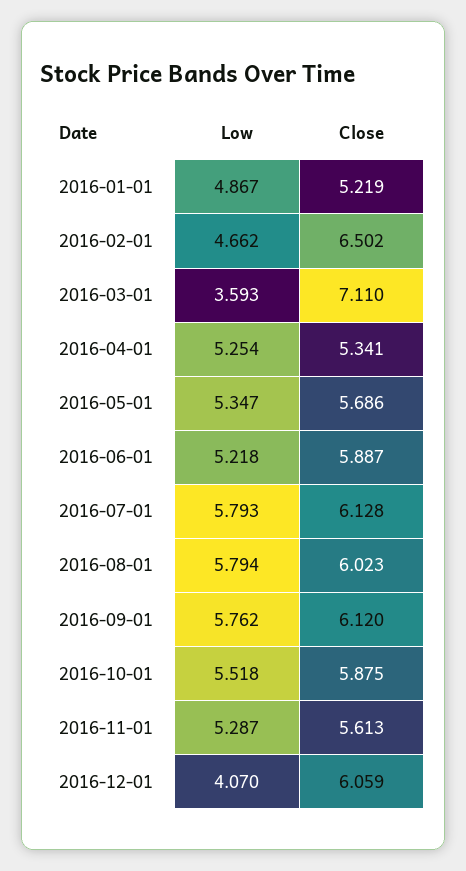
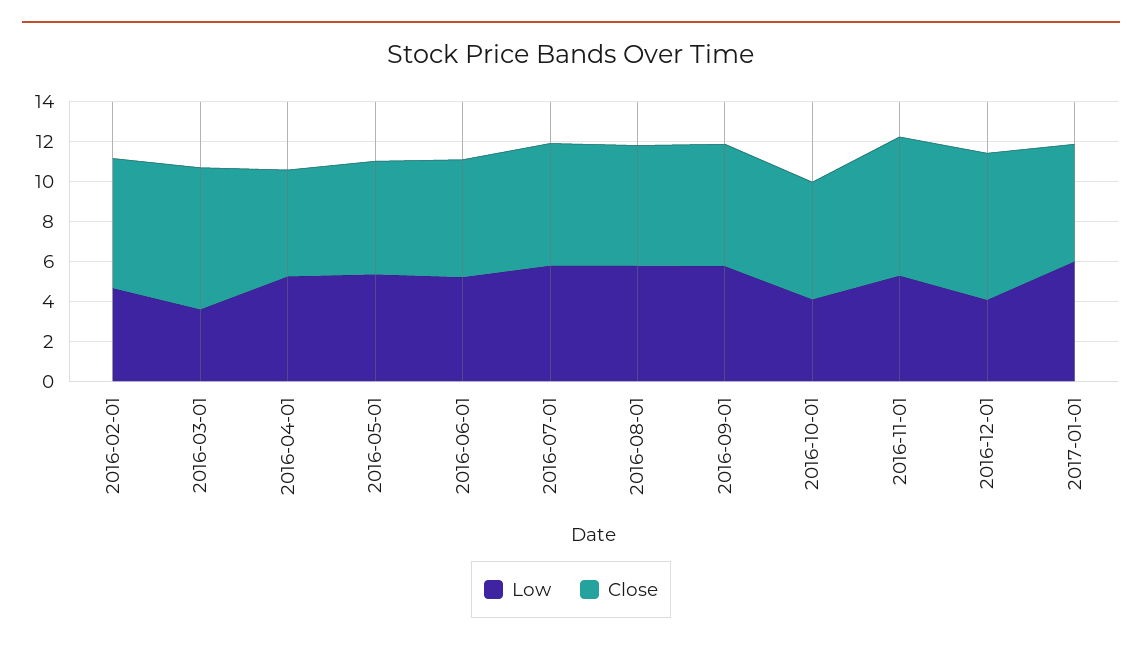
Low, 2016-01-01: 4.867 -> none
Close, 2016-01-01: 5.219 -> none
Low, 2016-10-01: 5.518 -> 4
Close, 2016-11-01: 5.613 -> 7
Close, 2016-12-01: 6.059 -> 7.5
Low, 2017-01-01: none -> 6
Close, 2017-01-01: none -> 6

